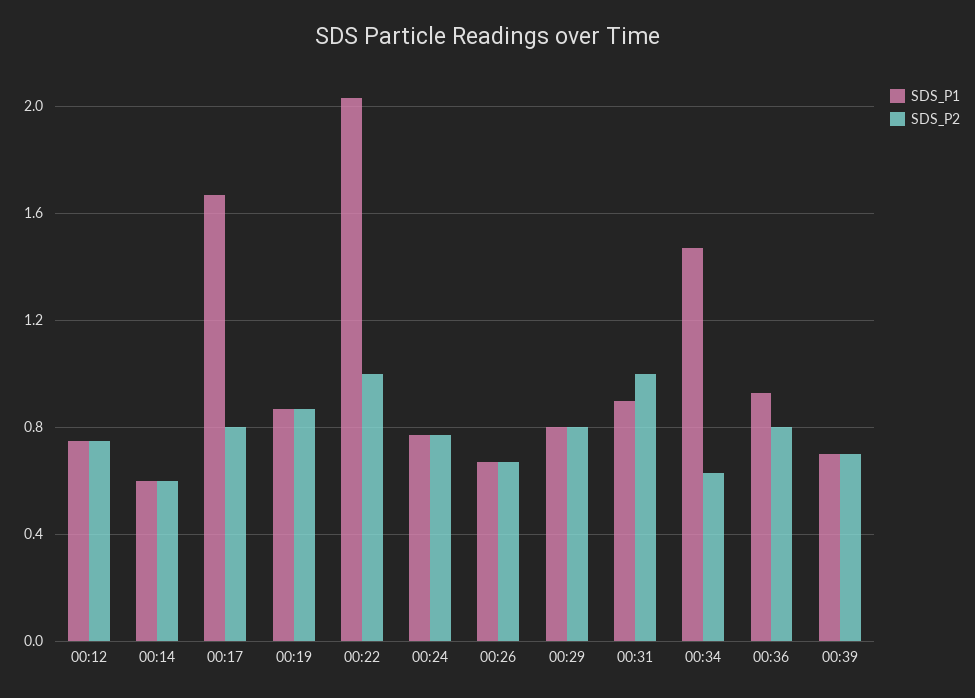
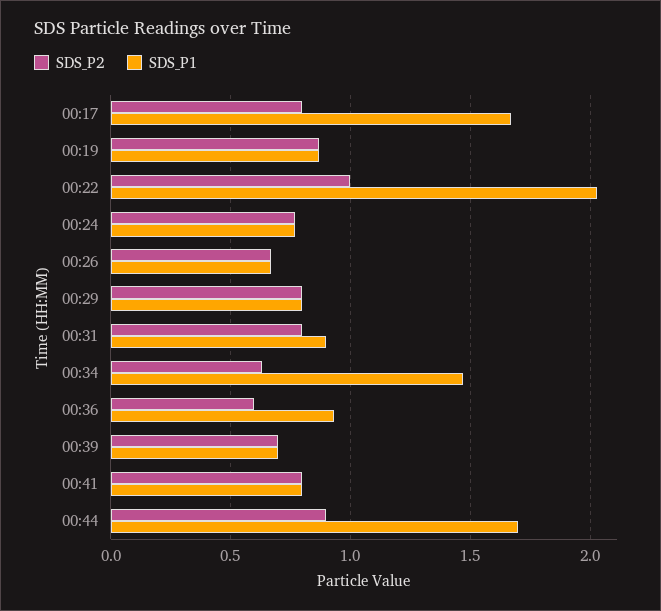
SDS_P1, 00:12: 0.75 -> none
SDS_P2, 00:12: 0.75 -> none
SDS_P1, 00:14: 0.6 -> none
SDS_P2, 00:14: 0.6 -> none
SDS_P2, 00:31: 1 -> 0.8
SDS_P2, 00:36: 0.8 -> 0.6
SDS_P2, 00:41: none -> 0.8
SDS_P1, 00:41: none -> 0.8
SDS_P2, 00:44: none -> 0.9
SDS_P1, 00:44: none -> 1.7

